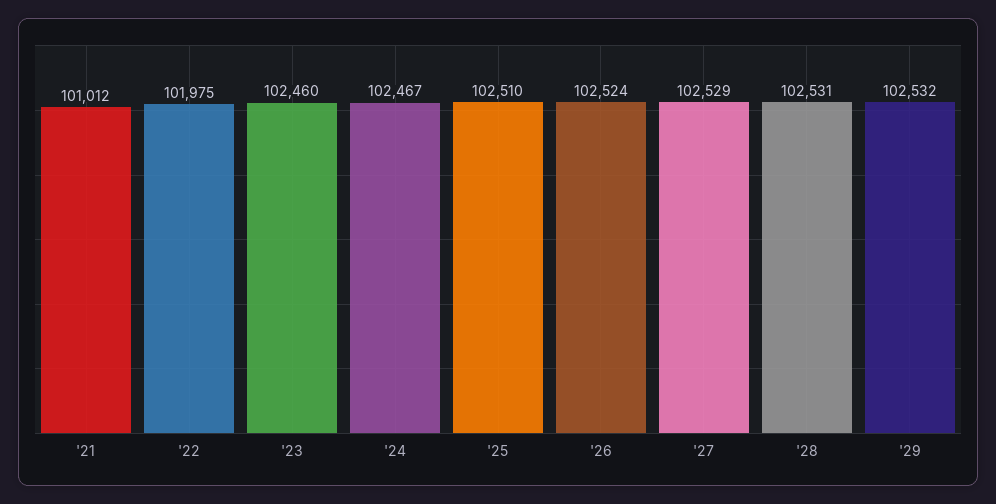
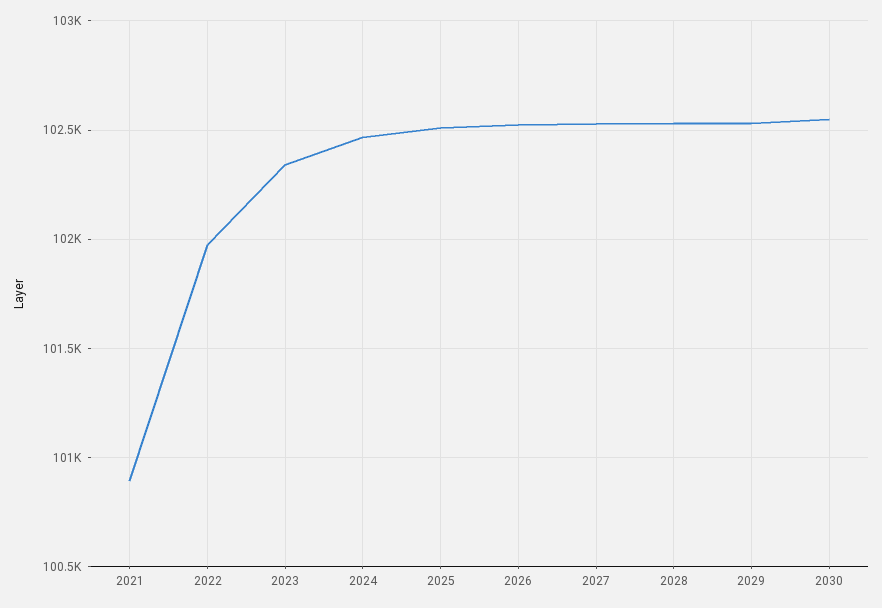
'21: 101012 -> 100900
'23: 102460 -> 102350
2030: none -> 102550

